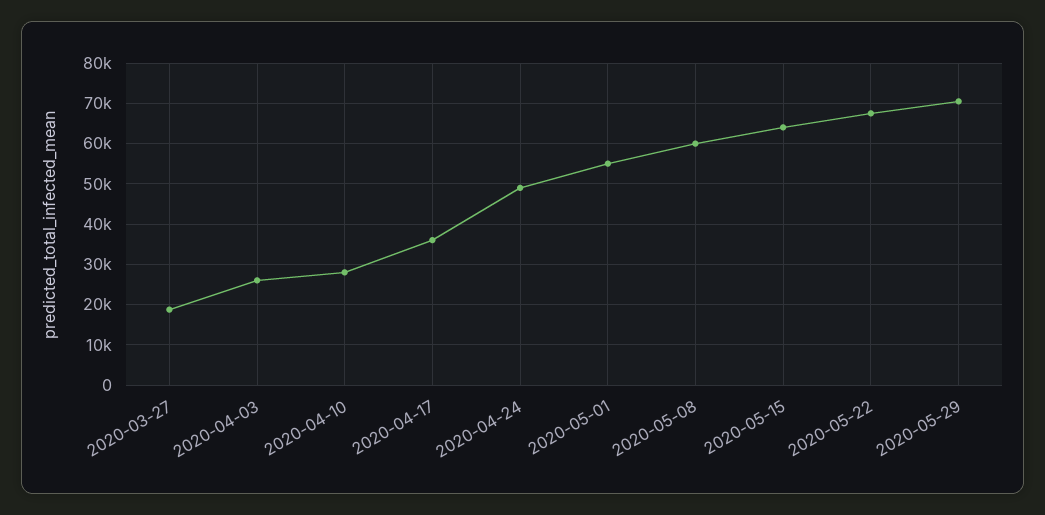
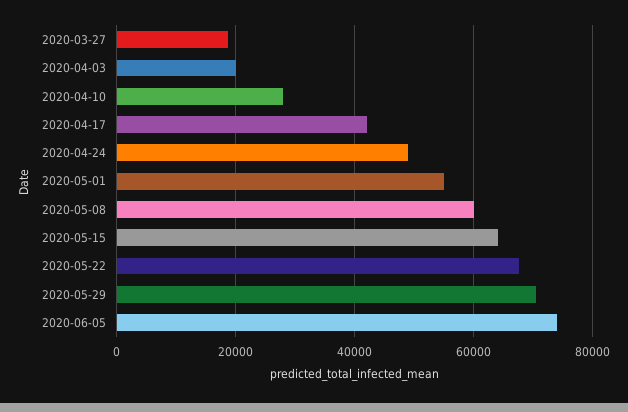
2020-04-03: 26000 -> 20000
2020-04-17: 36000 -> 42000
2020-06-05: none -> 74000

